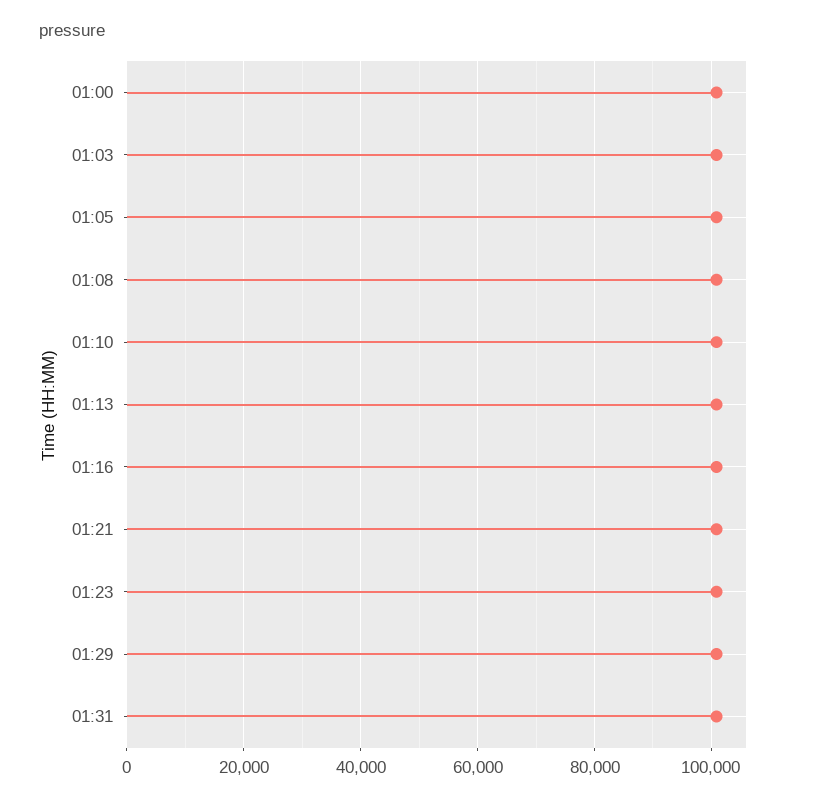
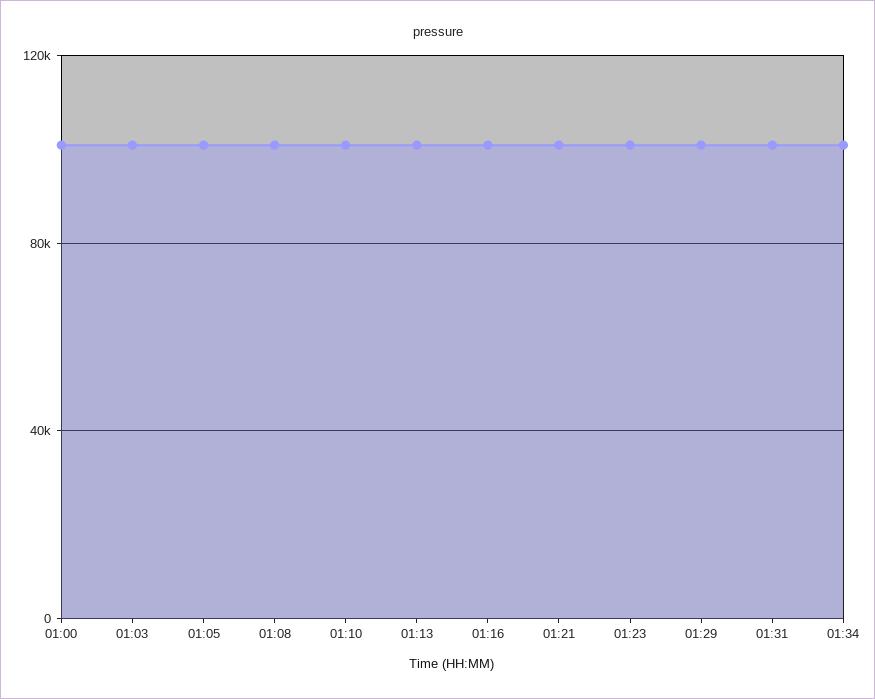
01:34: none -> 100000

